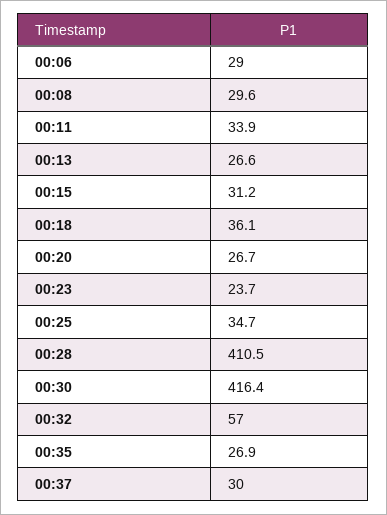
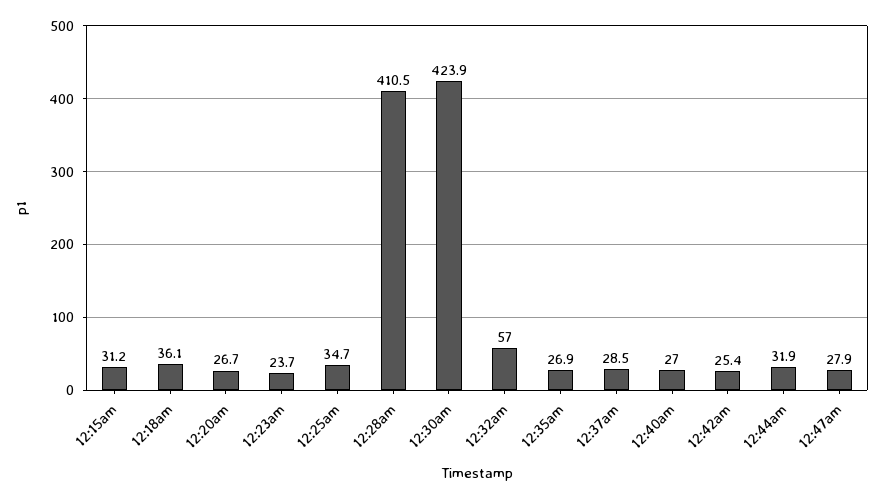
00:06: 29 -> none
00:08: 29.6 -> none
00:11: 33.9 -> none
00:13: 26.6 -> none
00:30: 416.4 -> 423.9
00:37: 30 -> 28.5
12:40am: none -> 27
12:42am: none -> 25.4
12:44am: none -> 31.9
12:47am: none -> 27.9

